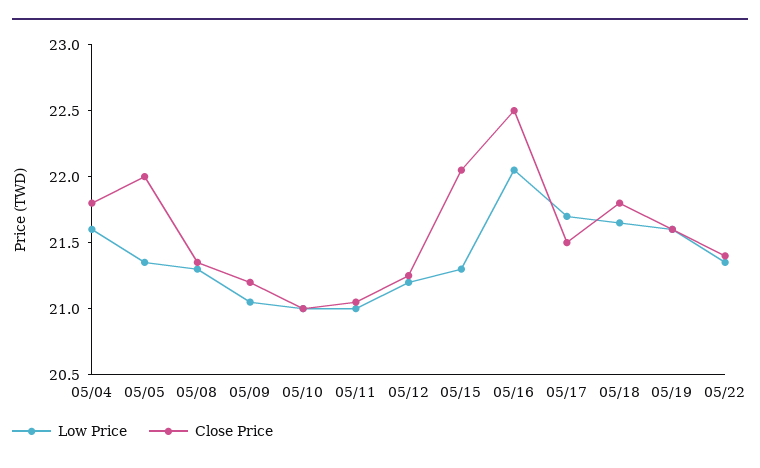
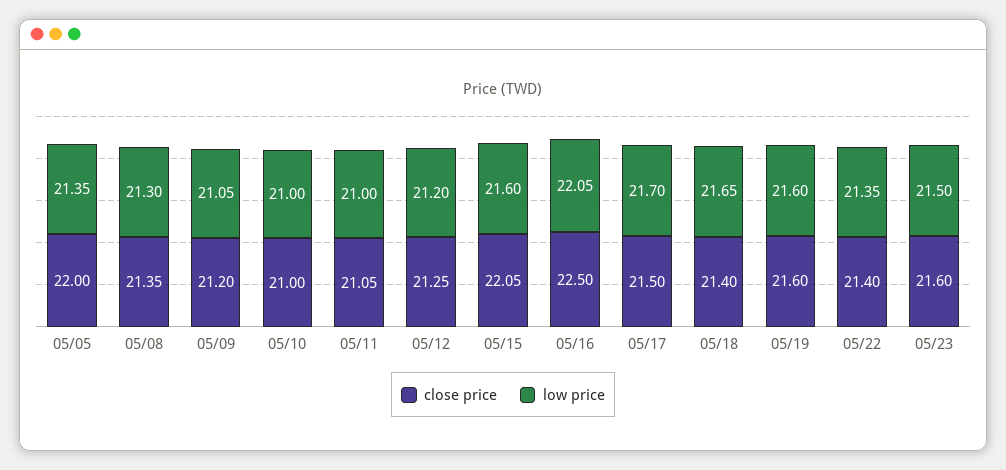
Low Price, 05/04: 21.6 -> none
Close Price, 05/04: 21.8 -> none
Low Price, 05/15: 21.3 -> 21.6
Close Price, 05/18: 21.8 -> 21.4
Close Price, 05/23: none -> 21.6
Low Price, 05/23: none -> 21.5

